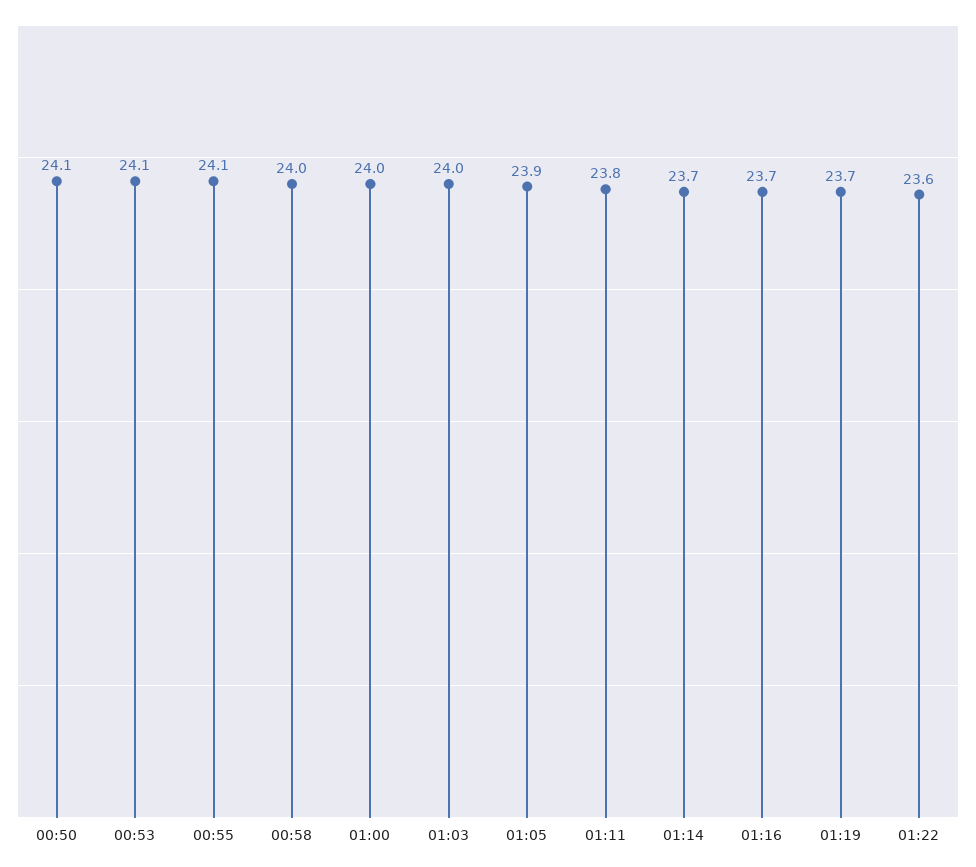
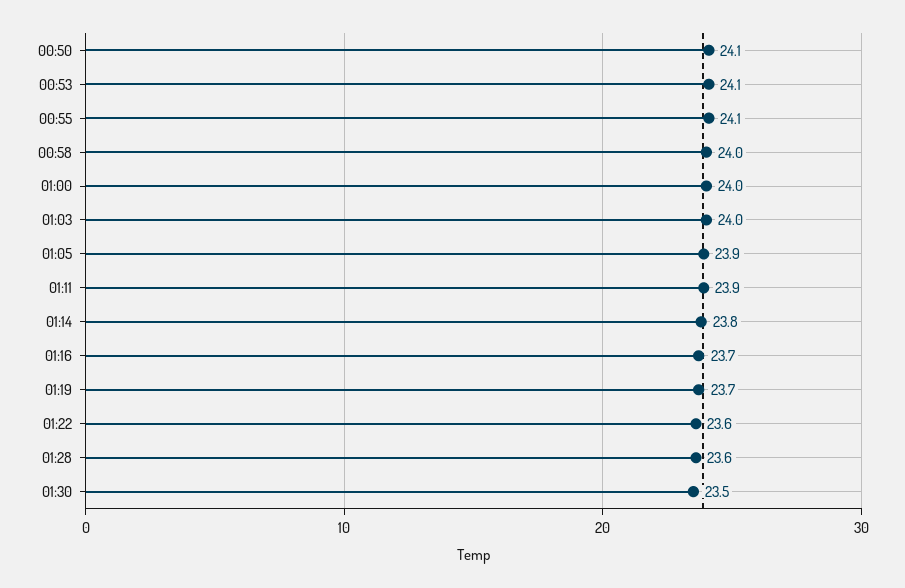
01:11: 23.8 -> 23.9
01:14: 23.7 -> 23.8
01:28: none -> 23.6
01:30: none -> 23.5

